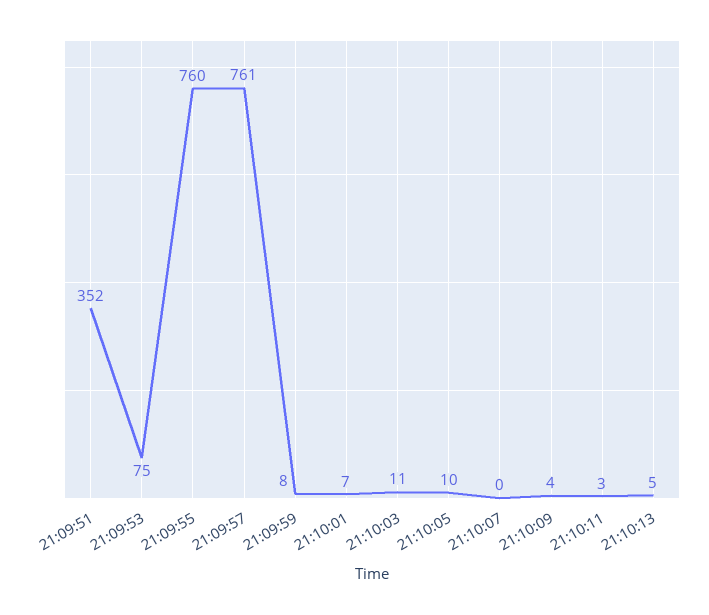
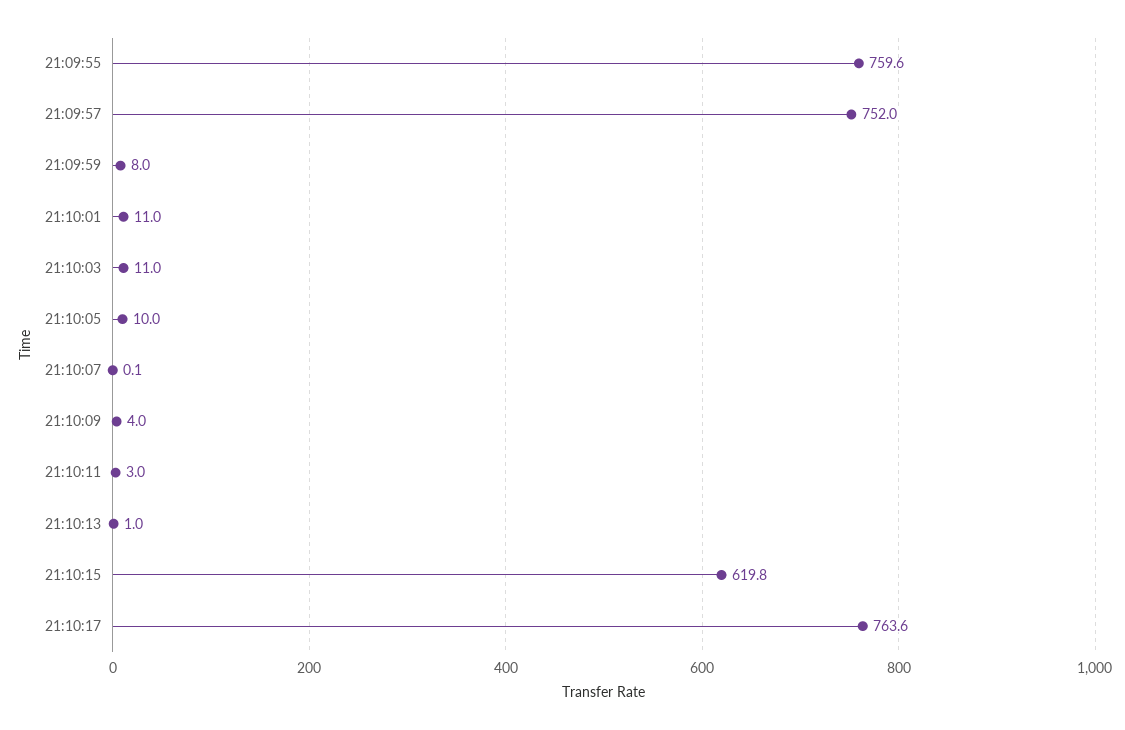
21:09:51: 352 -> none
21:09:53: 75 -> none
21:09:57: 761 -> 752
21:10:01: 7 -> 11
21:10:13: 5 -> 1
21:10:15: none -> 619.8
21:10:17: none -> 763.6

